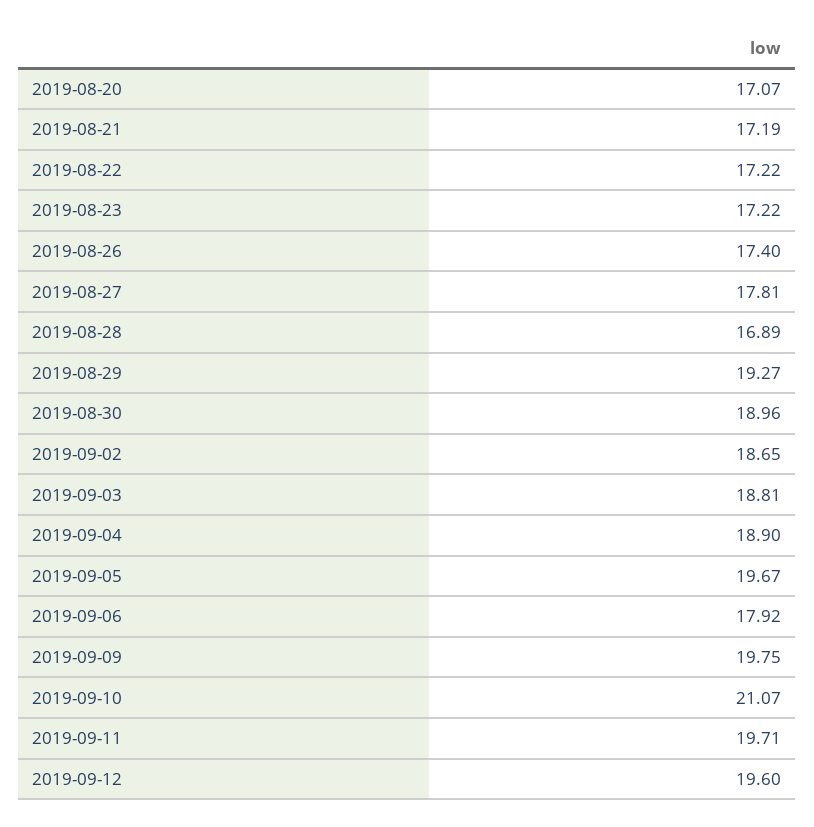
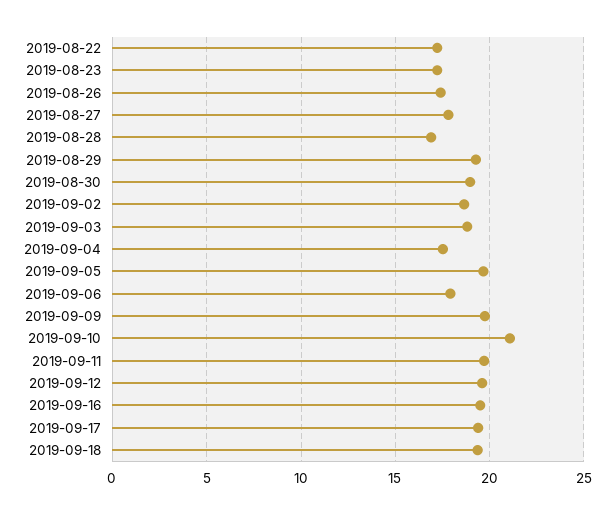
2019-08-20: 17.07 -> none
2019-08-21: 17.19 -> none
2019-09-04: 18.9 -> 17.5
2019-09-16: none -> 19.5
2019-09-17: none -> 19.5
2019-09-18: none -> 19.5

